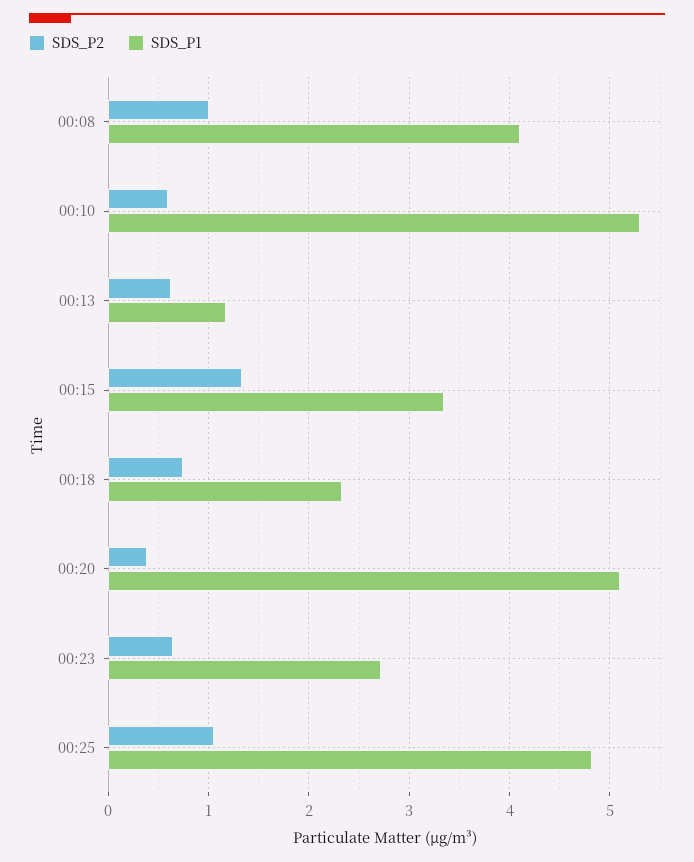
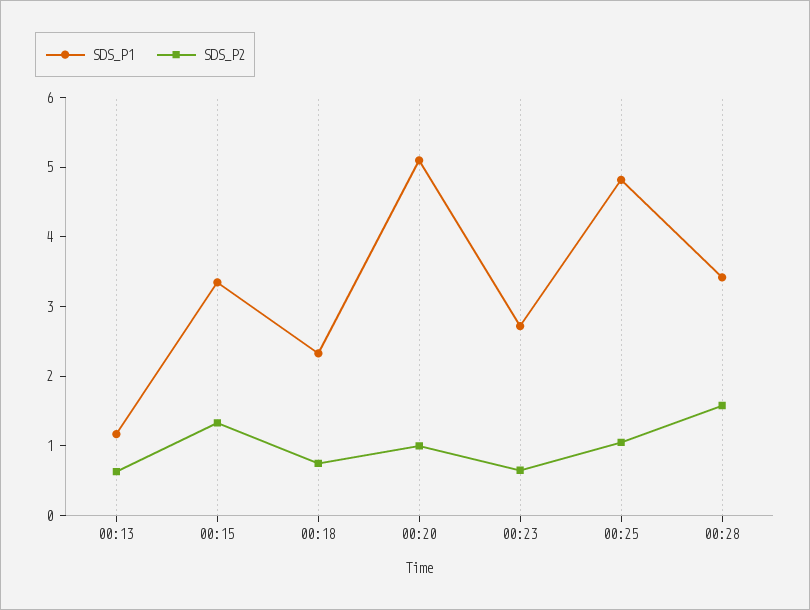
SDS_P2, 00:08: 1 -> none
SDS_P1, 00:08: 4.1 -> none
SDS_P2, 00:10: 0.6 -> none
SDS_P1, 00:10: 5.3 -> none
SDS_P2, 00:20: 0.4 -> 1
SDS_P1, 00:28: none -> 3.4
SDS_P2, 00:28: none -> 1.6

